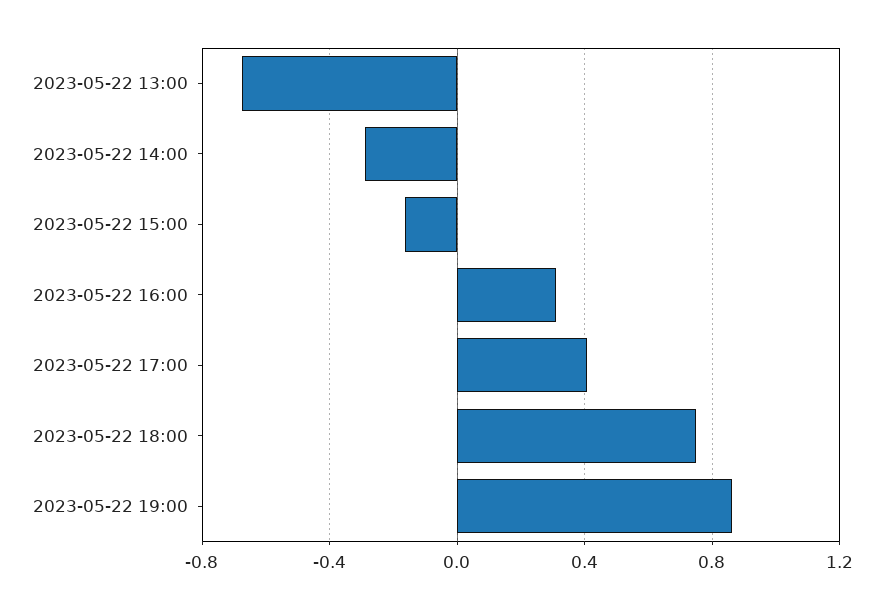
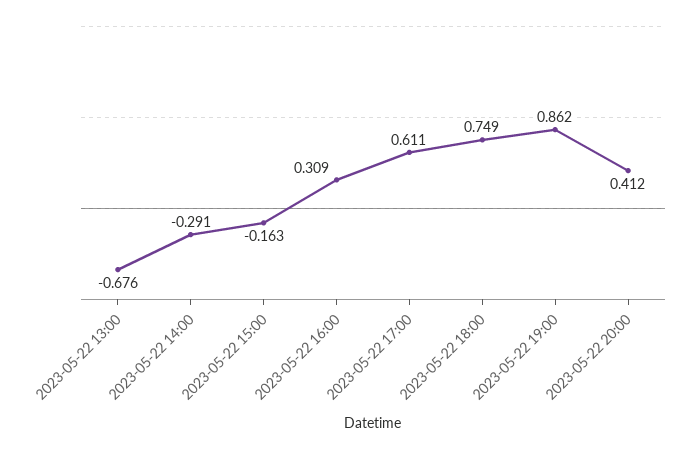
2023-05-22 17:00: 0.4 -> 0.611
2023-05-22 20:00: none -> 0.412

